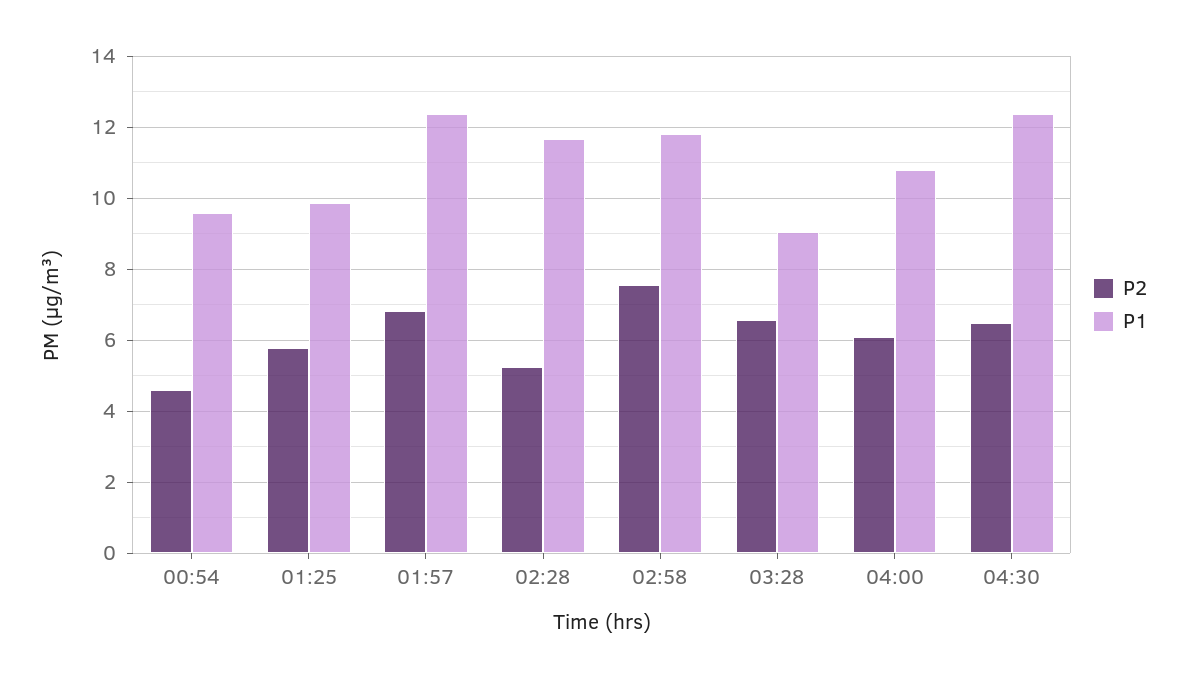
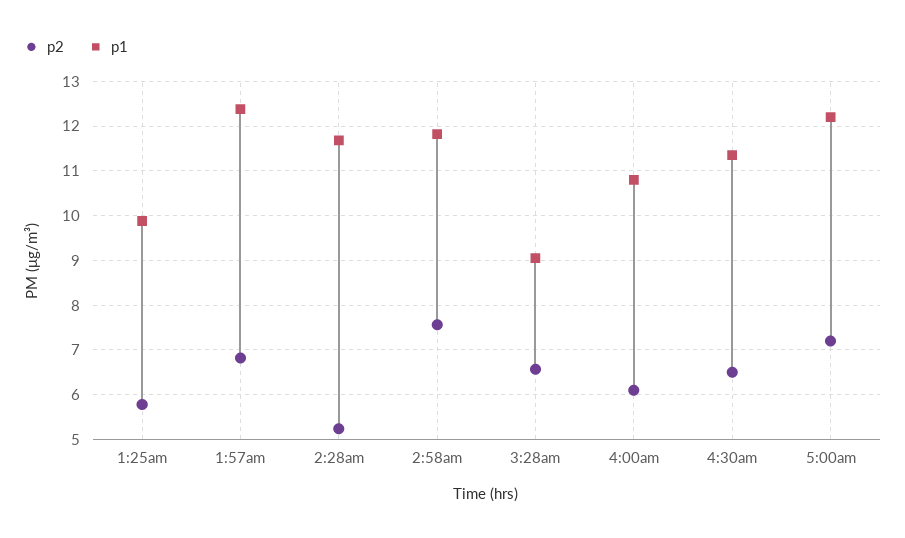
P2, 00:54: 4.6 -> none
P1, 00:54: 9.6 -> none
P1, 04:30: 12.4 -> 11.4
P2, 5:00am: none -> 7.2
P1, 5:00am: none -> 12.2

